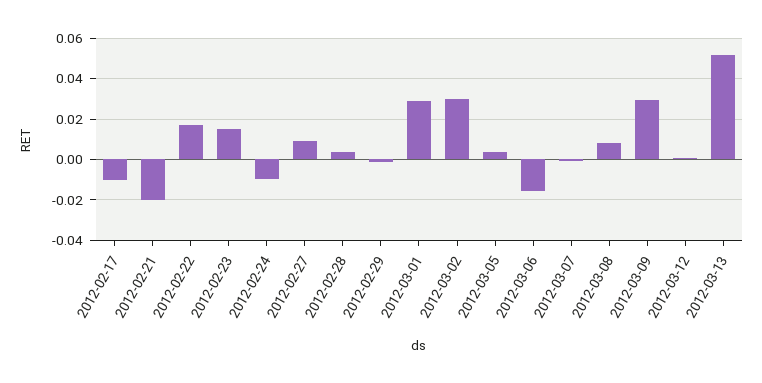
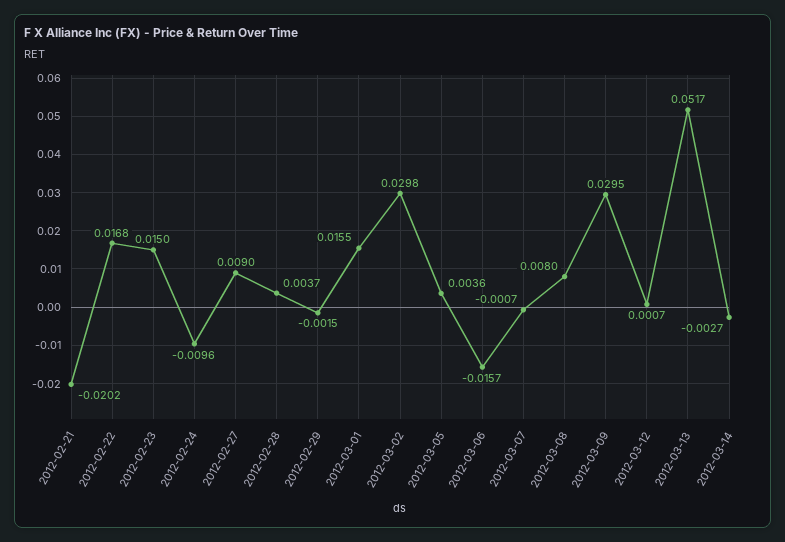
2012-02-17: -0.01 -> none
2012-03-01: 0.03 -> 0.0155
2012-03-14: none -> -0.0027

